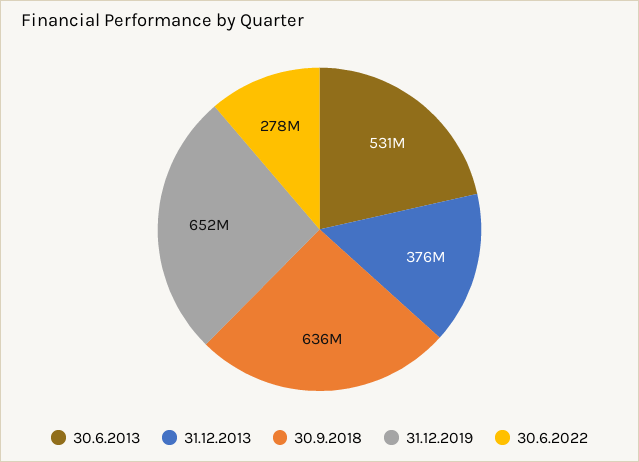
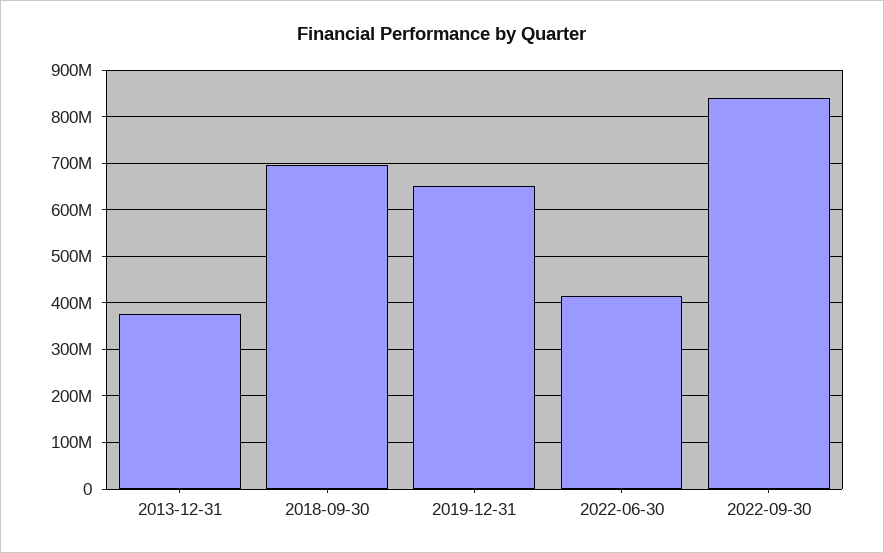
30.6.2013: 531000000 -> none
30.9.2018: 636000000 -> 700000000
30.6.2022: 278000000 -> 420000000
2022-09-30: none -> 840000000

